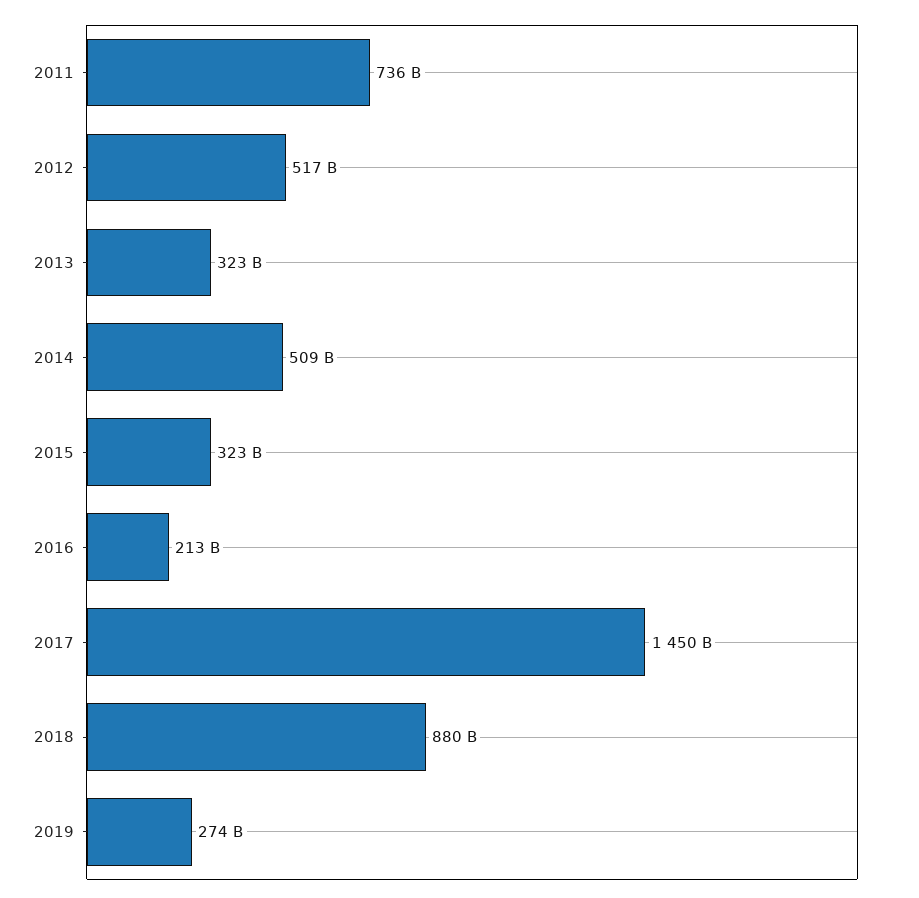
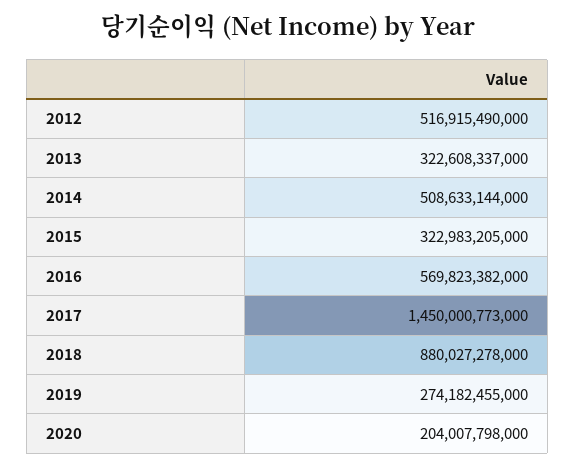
2011: 736000000000 -> none
2016: 213000000000 -> 569823382000
2020: none -> 204007798000

